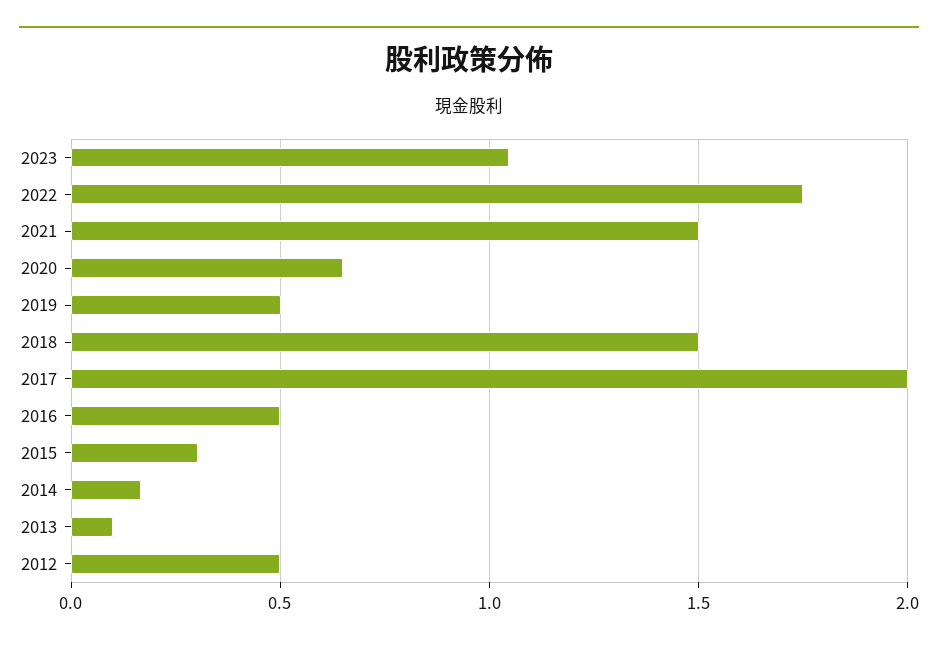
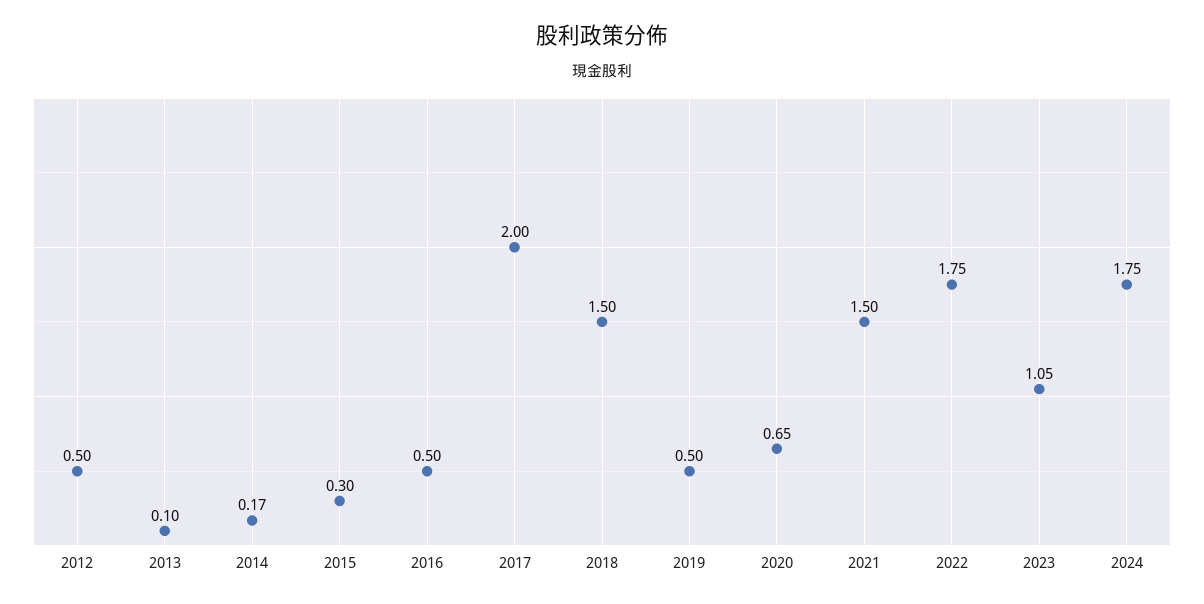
2024: none -> 1.75

